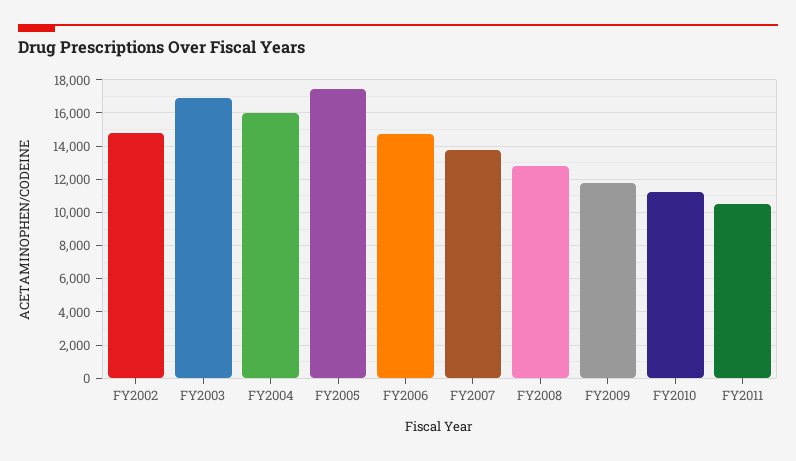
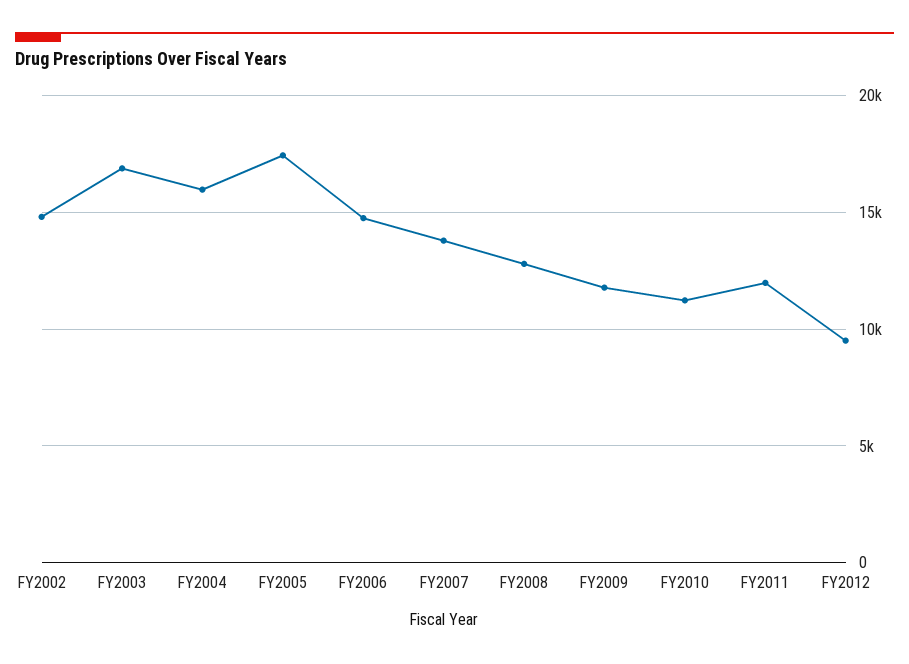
FY2011: 10500 -> 12000
FY2012: none -> 9500

